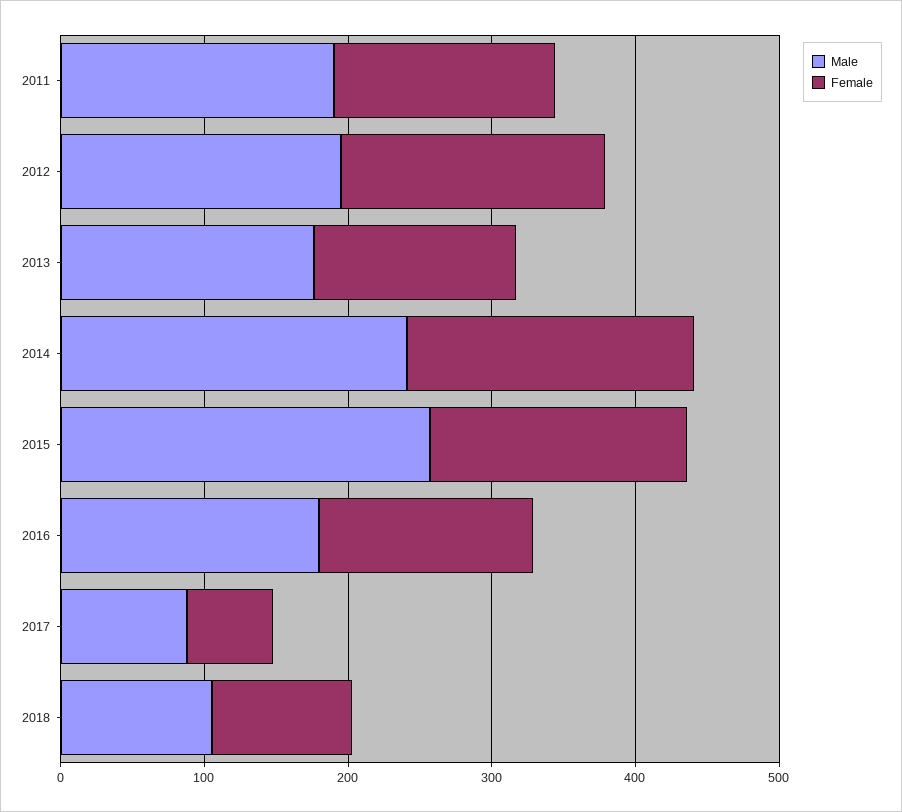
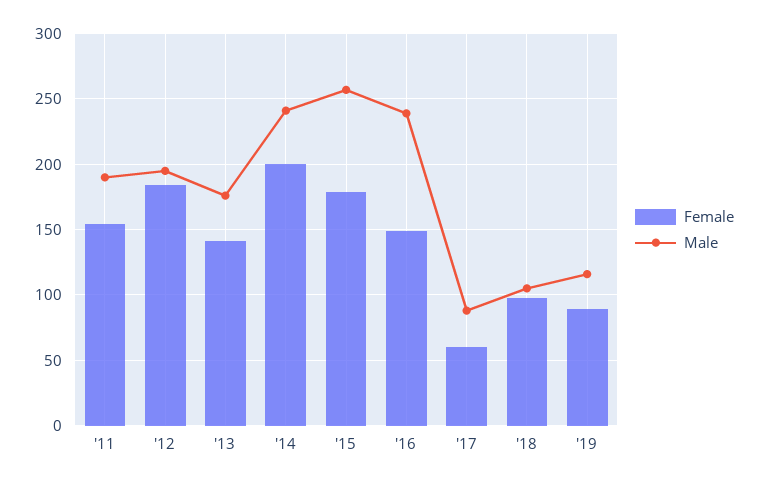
Male, 2016: 180 -> 240
Female, '19: none -> 90
Male, '19: none -> 115

